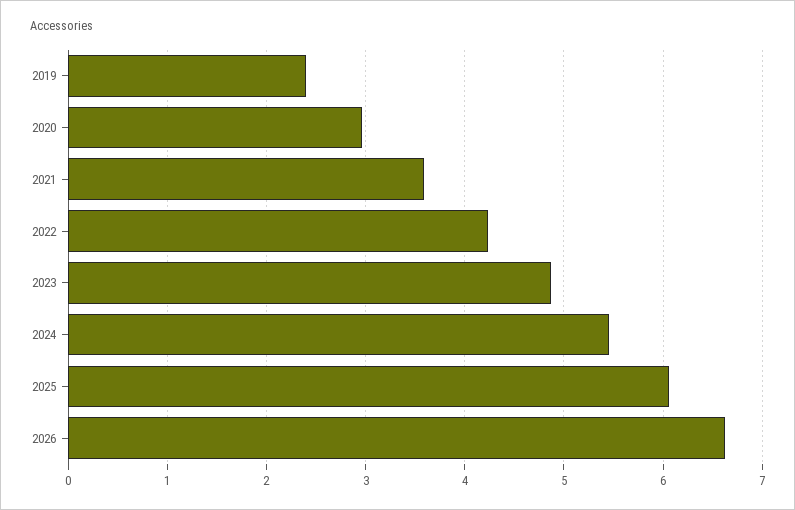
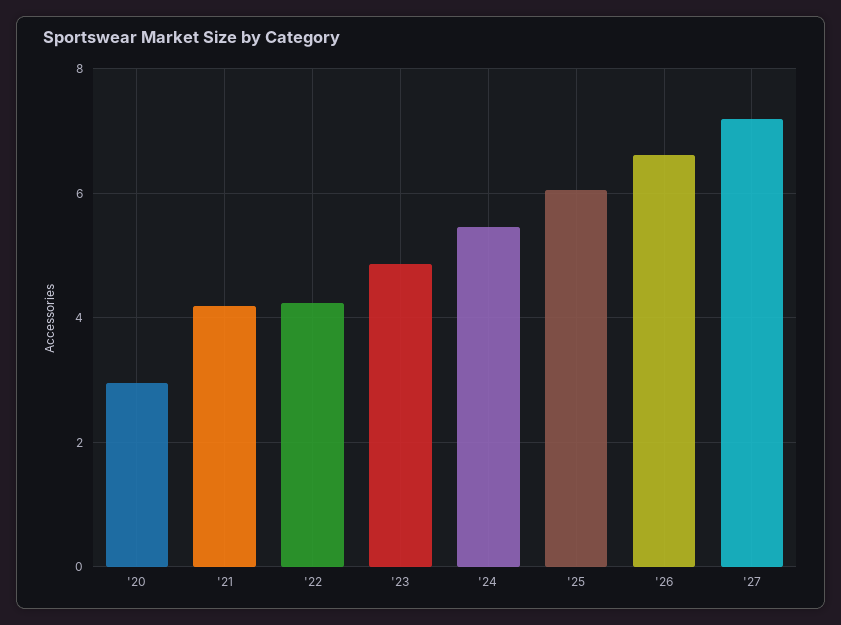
2019: 2.4 -> none
2021: 3.6 -> 4.2
'27: none -> 7.2

